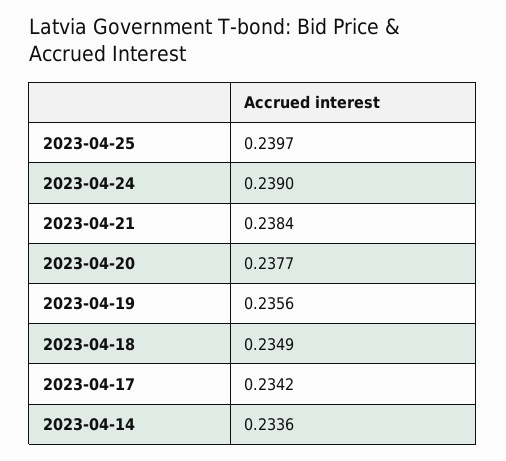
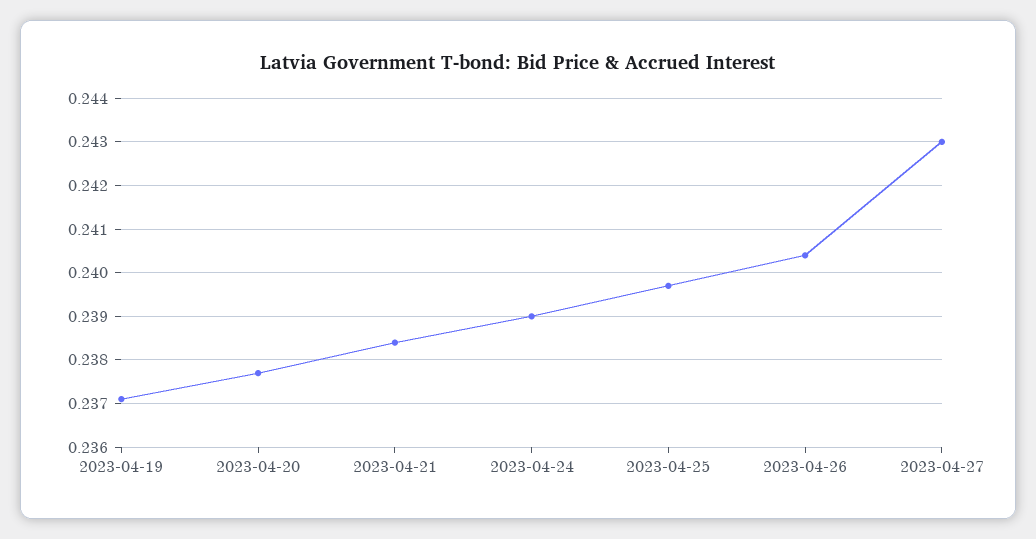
2023-04-19: 0.2356 -> 0.237
2023-04-18: 0.2349 -> none
2023-04-17: 0.2342 -> none
2023-04-14: 0.2336 -> none
2023-04-26: none -> 0.2405
2023-04-27: none -> 0.243

